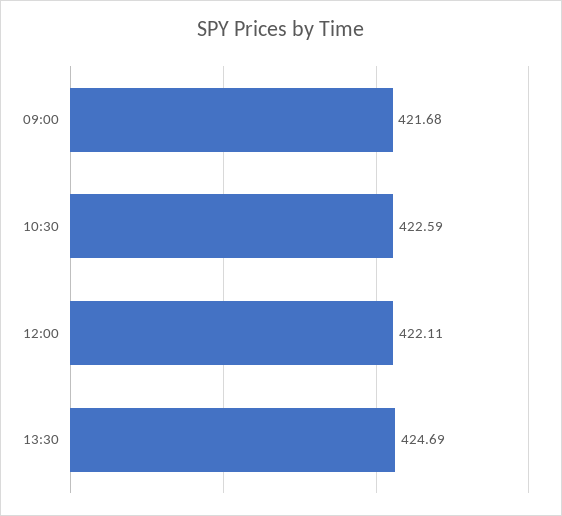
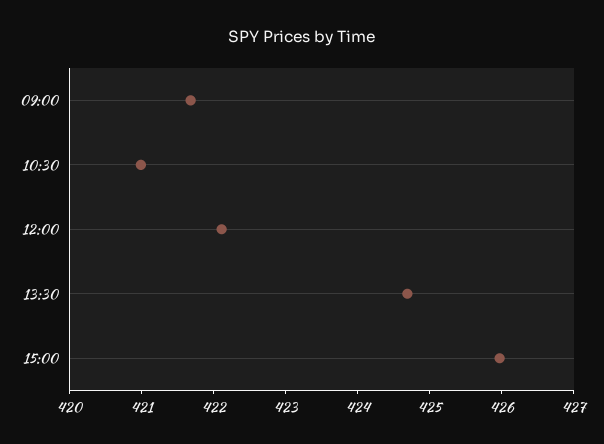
10:30: 422.59 -> 421
15:00: none -> 426

